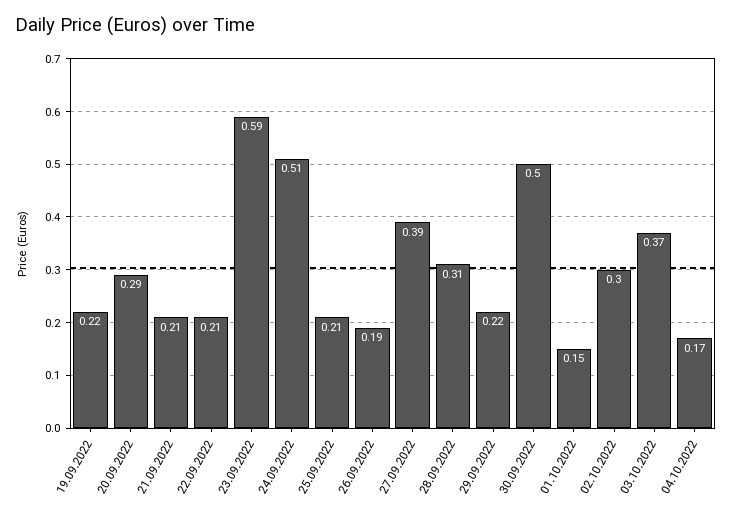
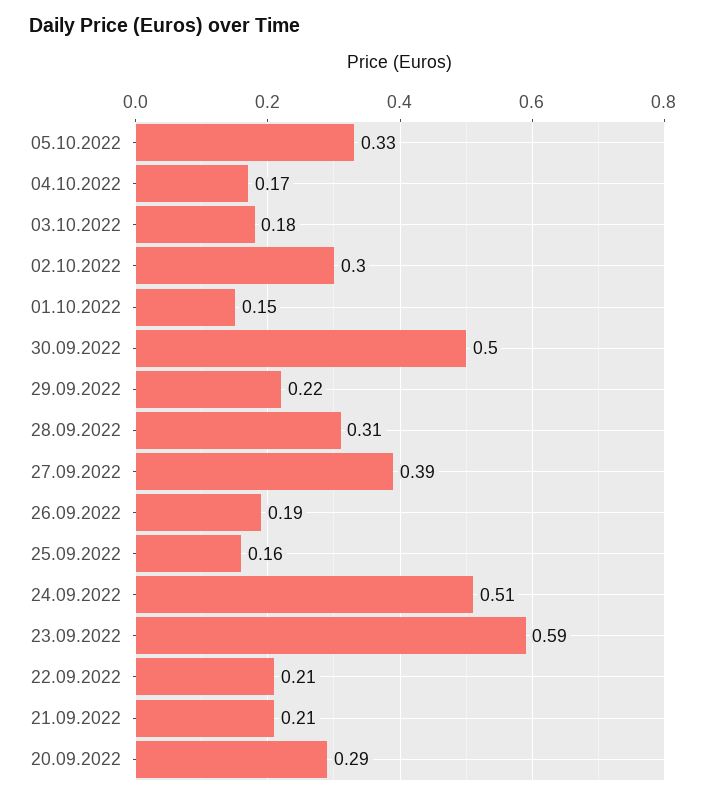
19.09.2022: 0.22 -> none
25.09.2022: 0.21 -> 0.16
03.10.2022: 0.37 -> 0.18
05.10.2022: none -> 0.33

